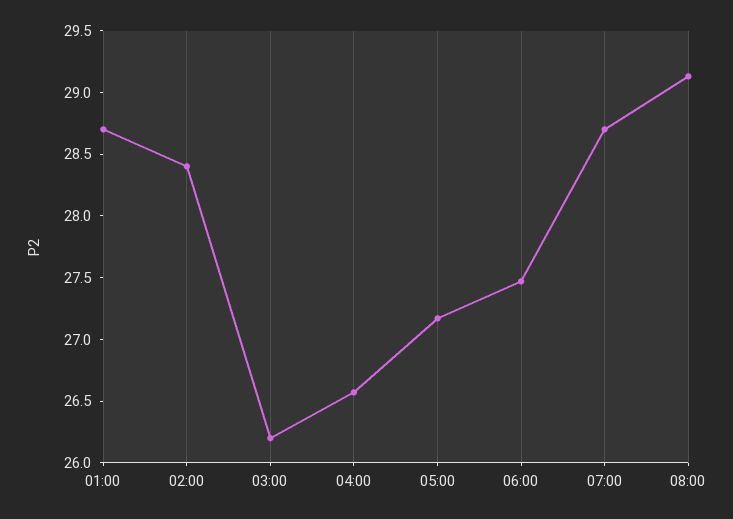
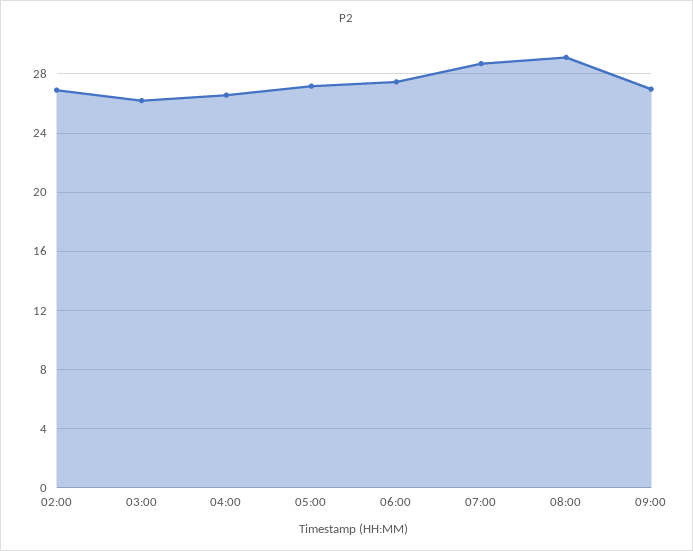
01:00: 28.7 -> none
02:00: 28.4 -> 27
09:00: none -> 27

